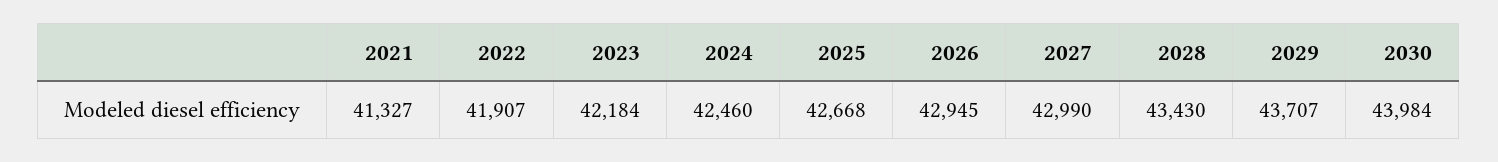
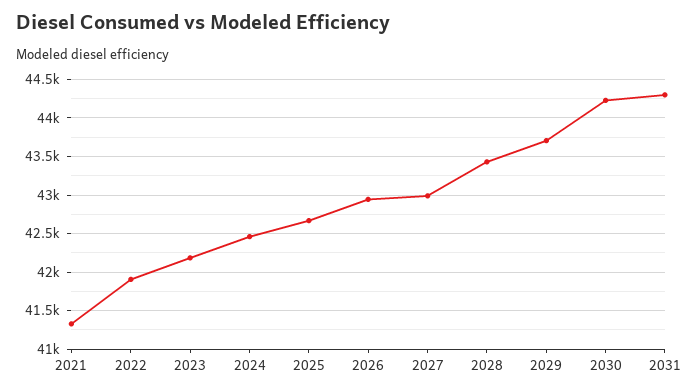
2030: 43984 -> 44200
2031: none -> 44300

